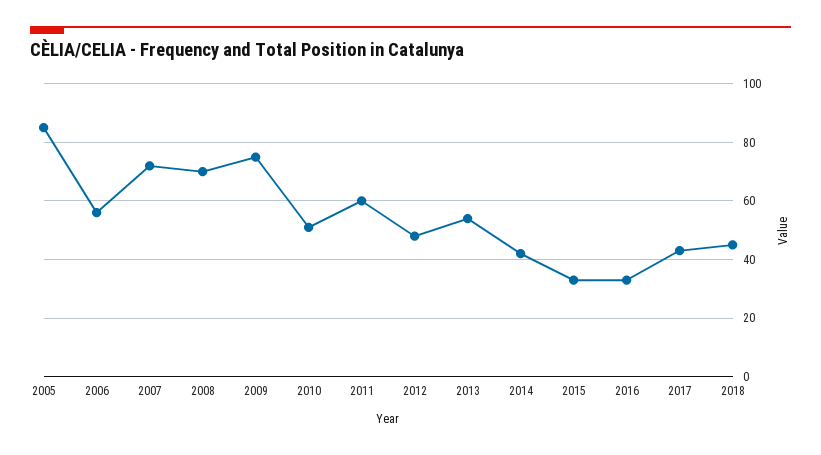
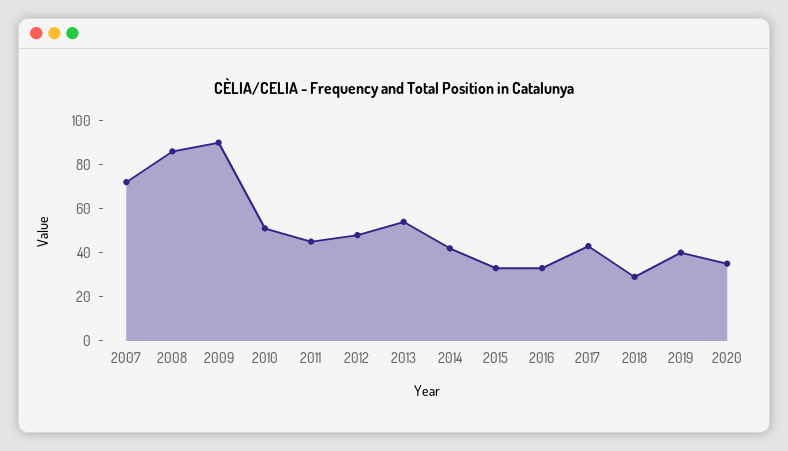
2005: 85 -> none
2006: 55 -> none
2008: 70 -> 85
2009: 75 -> 90
2011: 60 -> 45
2018: 45 -> 30
2019: none -> 40
2020: none -> 35

